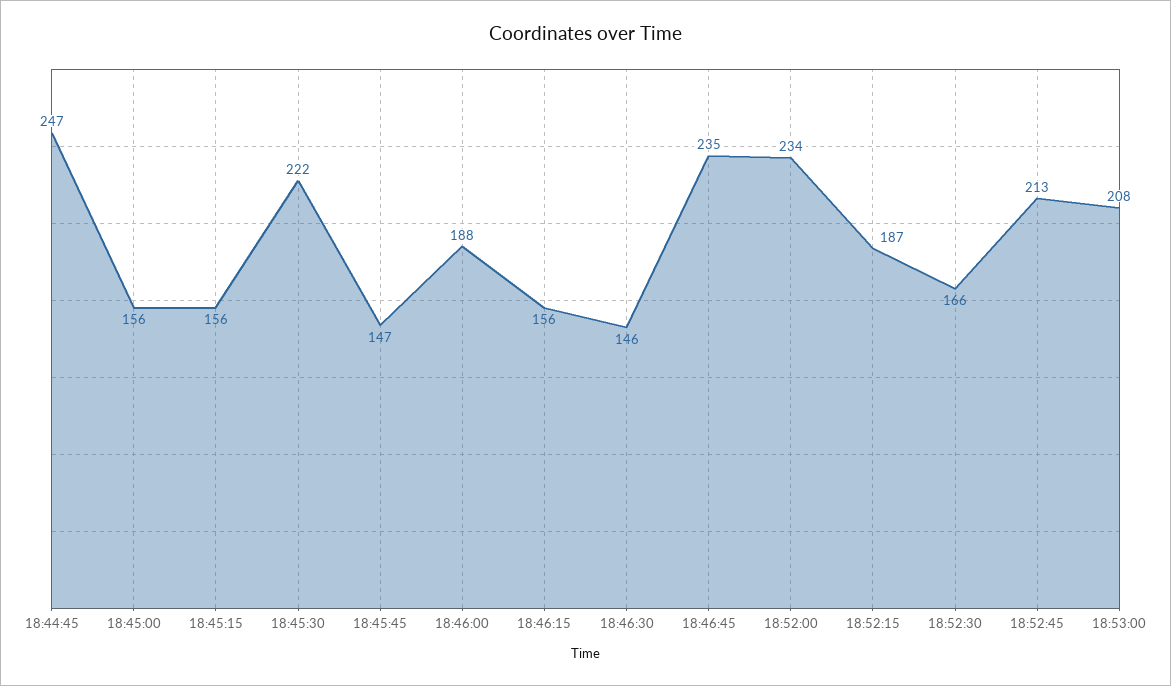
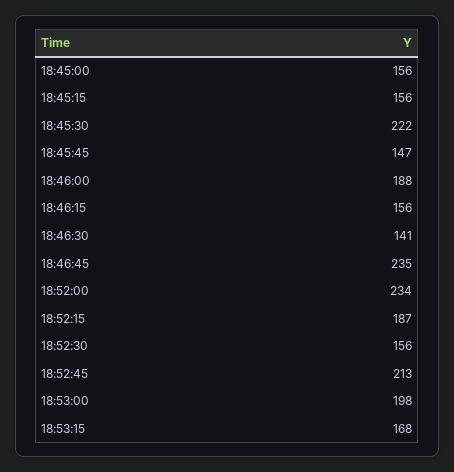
18:44:45: 247 -> none
18:46:30: 146 -> 141
18:52:30: 166 -> 156
18:53:00: 208 -> 198
18:53:15: none -> 168

